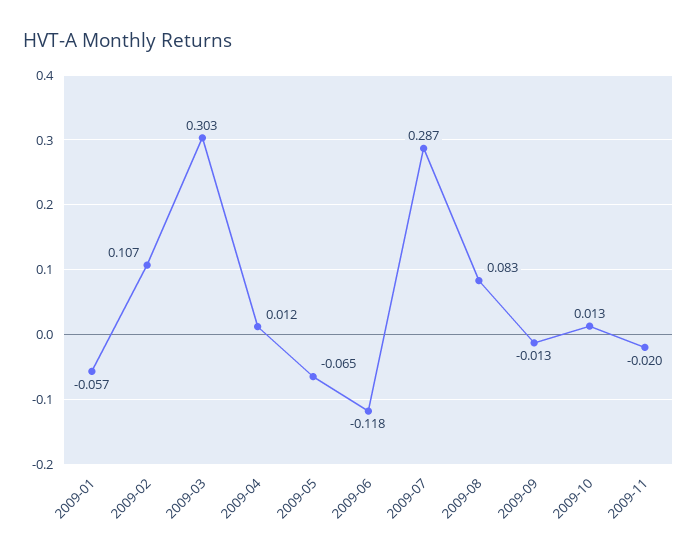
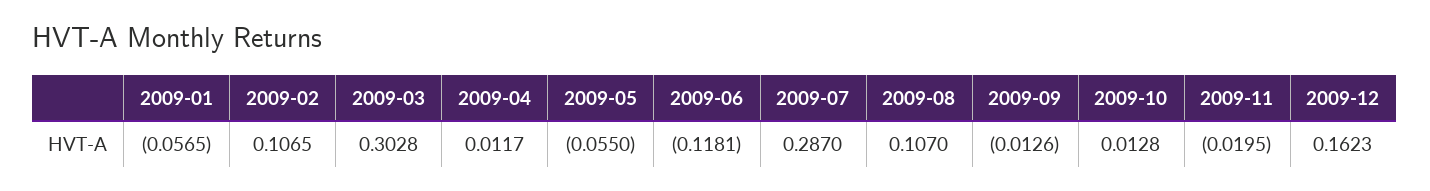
2009-05: -0.065 -> -0.055
2009-08: 0.083 -> 0.107
2009-12: none -> 0.1623

